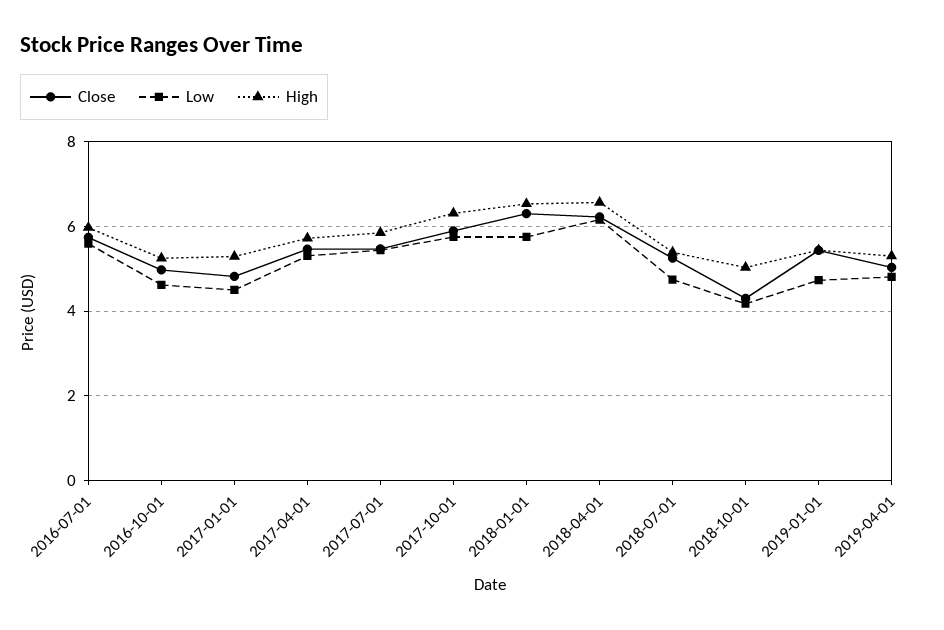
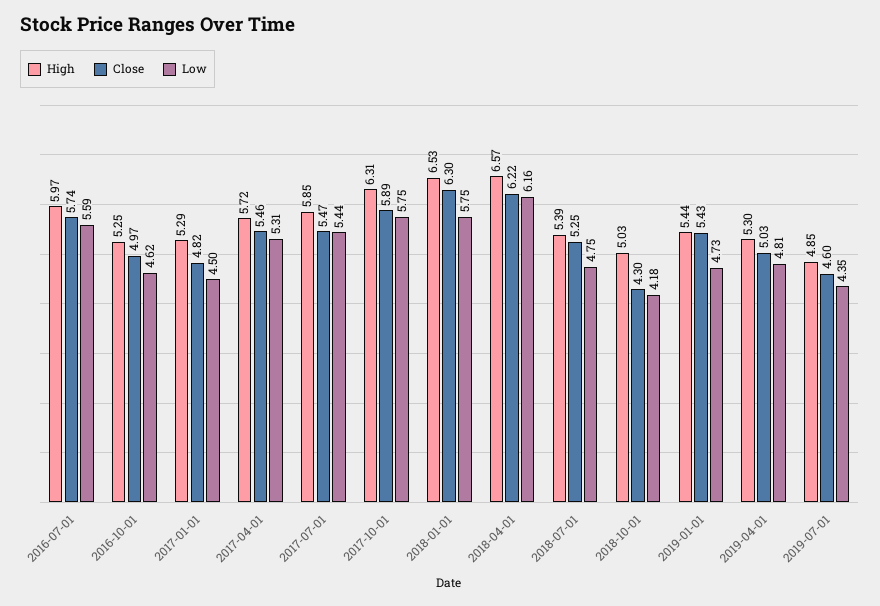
High, 2019-07-01: none -> 4.85
Close, 2019-07-01: none -> 4.6
Low, 2019-07-01: none -> 4.35

